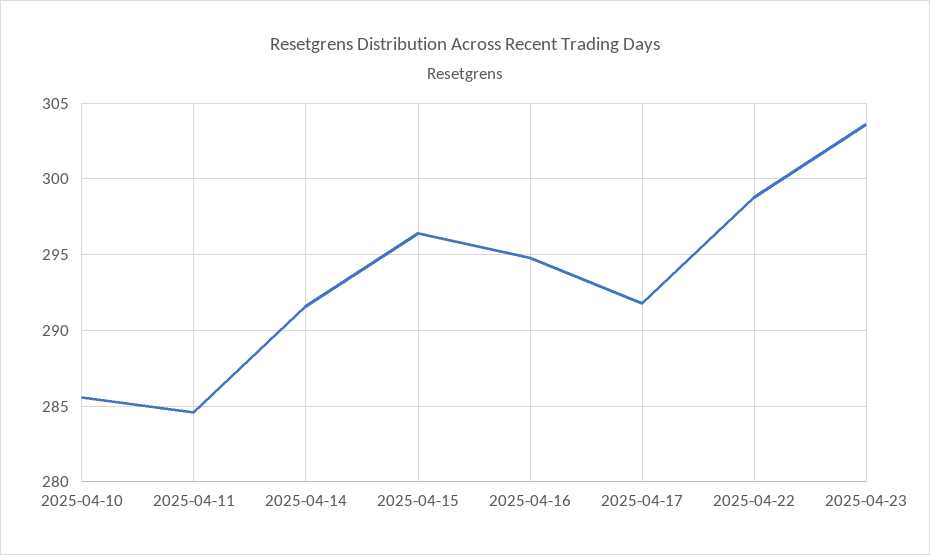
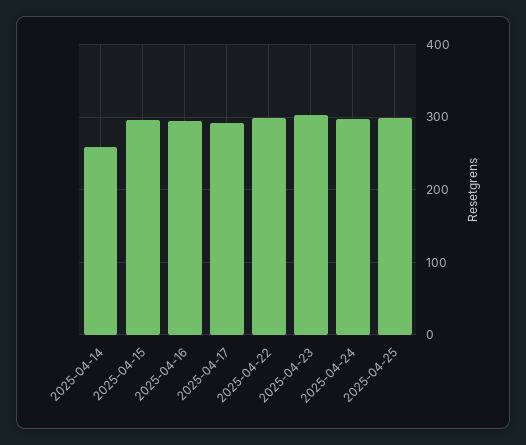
2025-04-10: 285.5 -> none
2025-04-11: 284.5 -> none
2025-04-14: 291.5 -> 260
2025-04-24: none -> 300
2025-04-25: none -> 300

